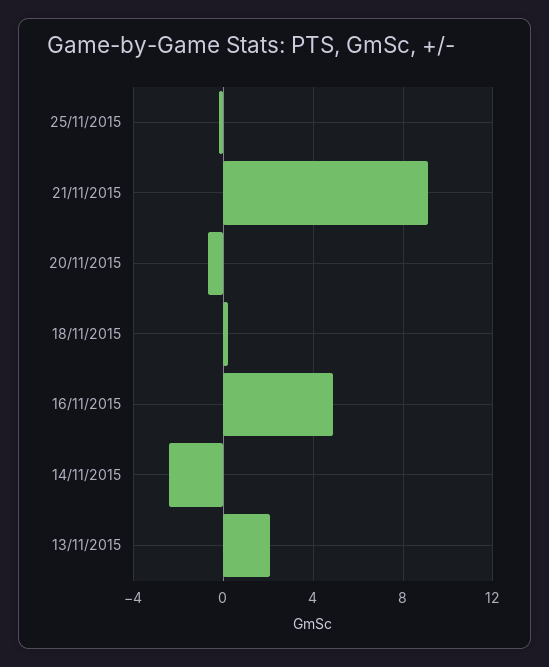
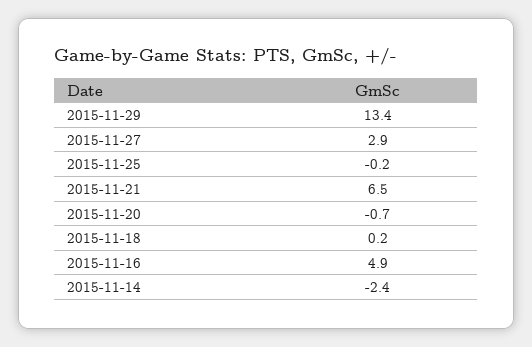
21/11/2015: 9 -> 6.5
13/11/2015: 2 -> none
2015-11-29: none -> 13.4
2015-11-27: none -> 2.9

